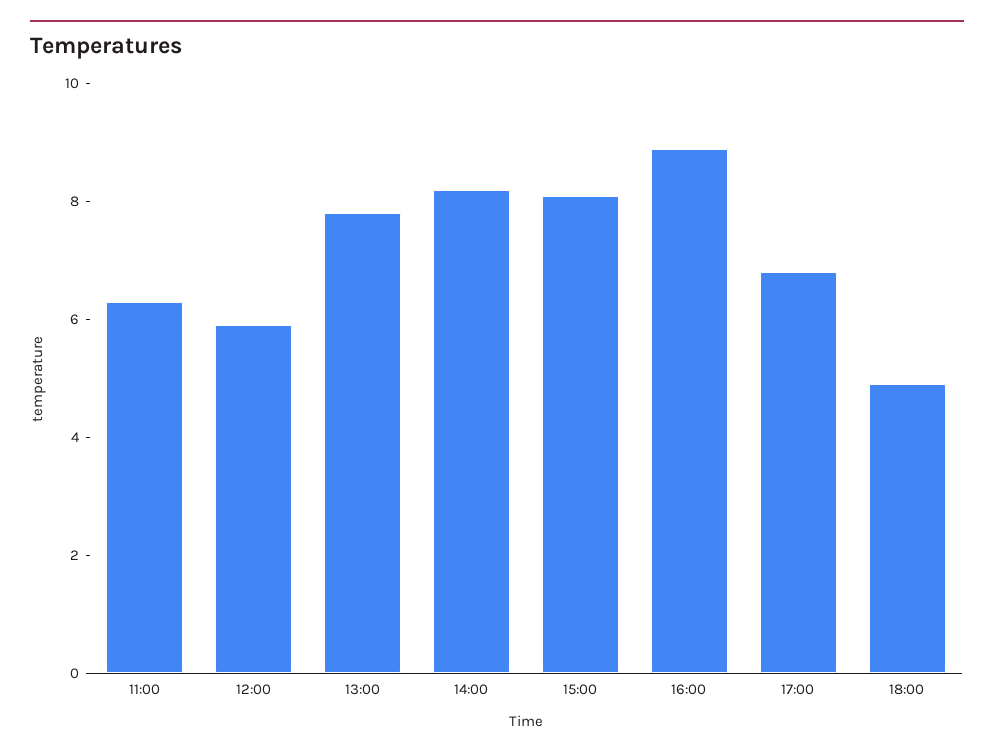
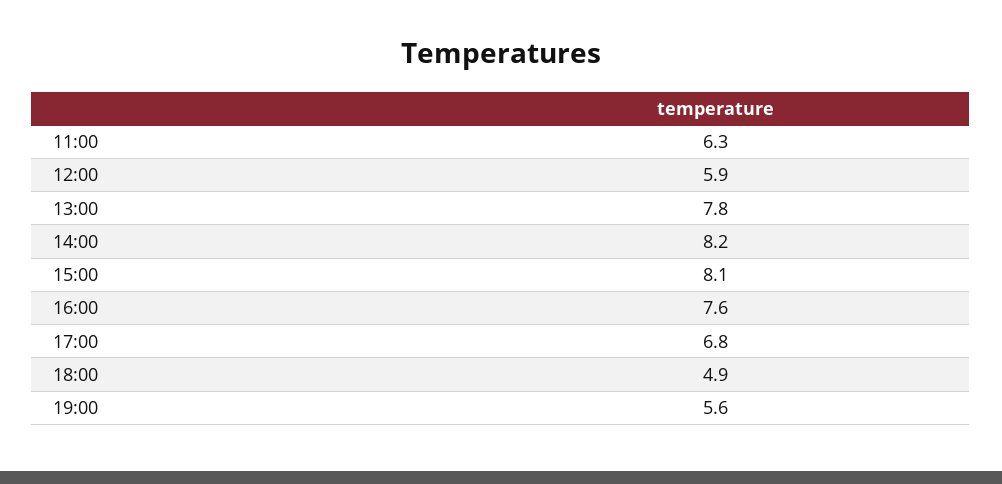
16:00: 9 -> 7.6
19:00: none -> 5.6

